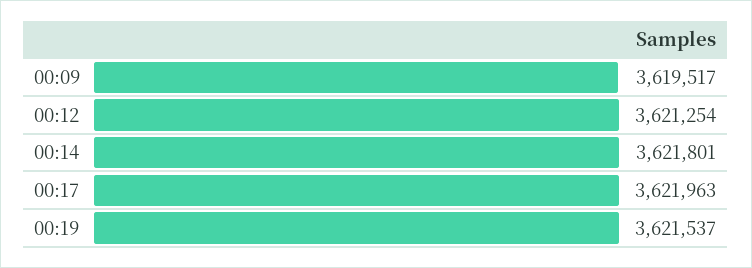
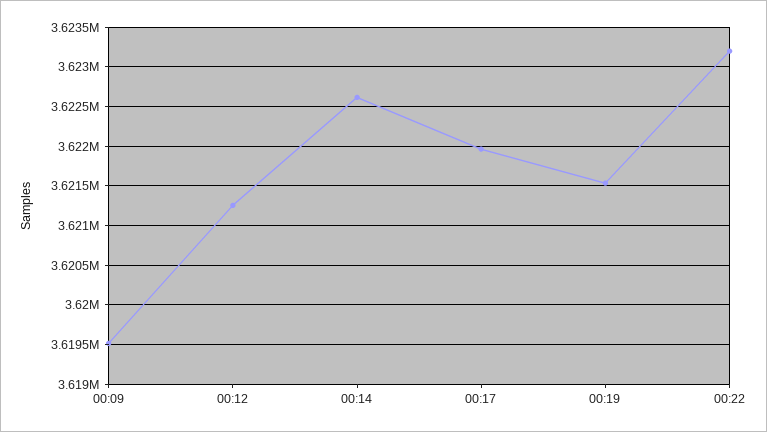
00:14: 3621801 -> 3622600
00:22: none -> 3623200

